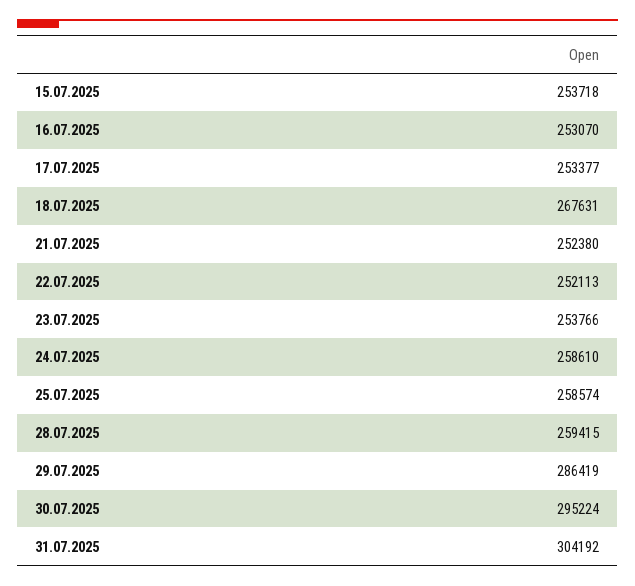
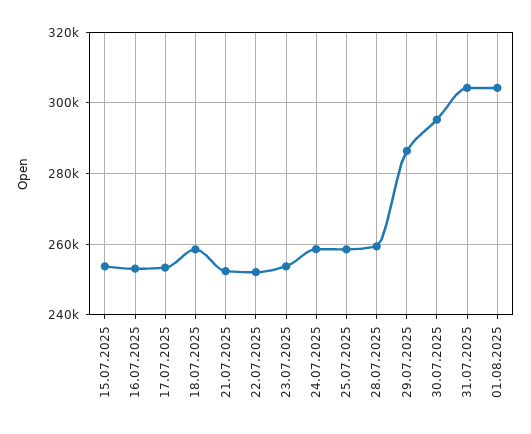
18.07.2025: 267631 -> 258000
01.08.2025: none -> 304000

